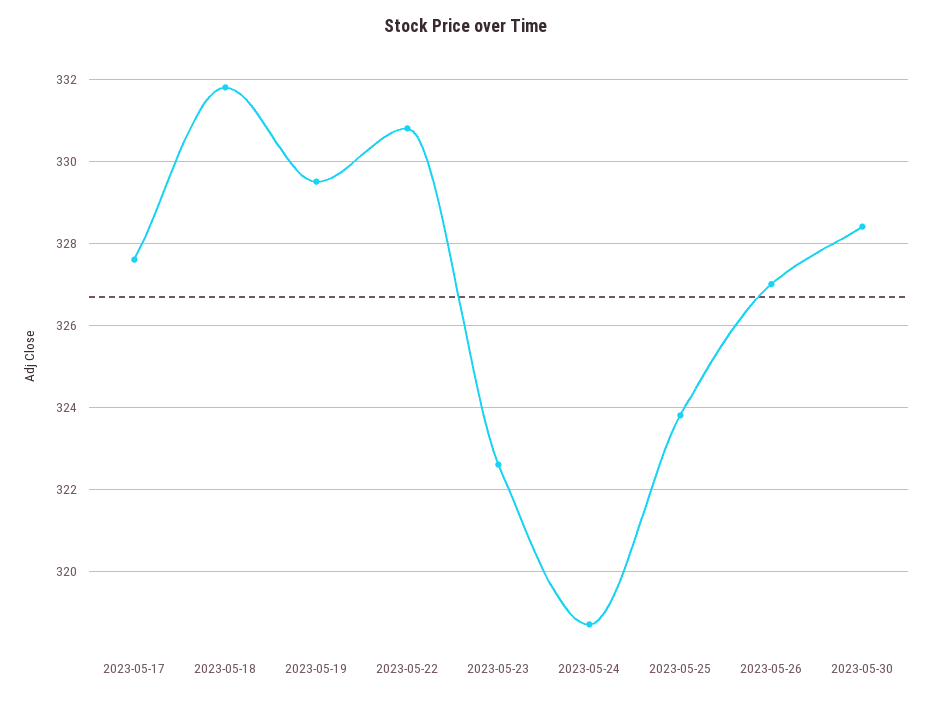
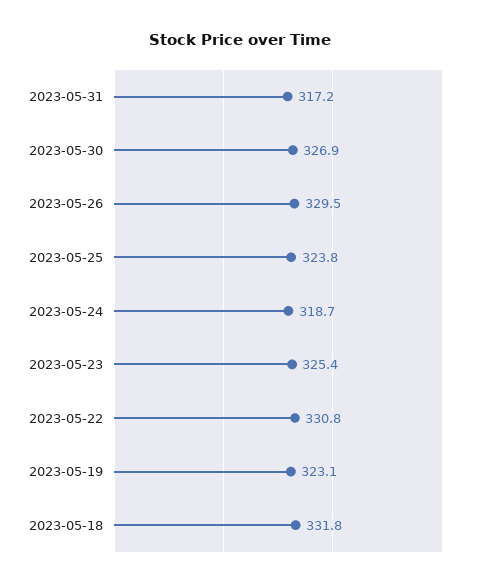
2023-05-17: 327.5 -> none
2023-05-19: 329.5 -> 323.1
2023-05-23: 322.5 -> 325.4
2023-05-26: 327 -> 329.5
2023-05-30: 328.5 -> 326.9
2023-05-31: none -> 317.2

